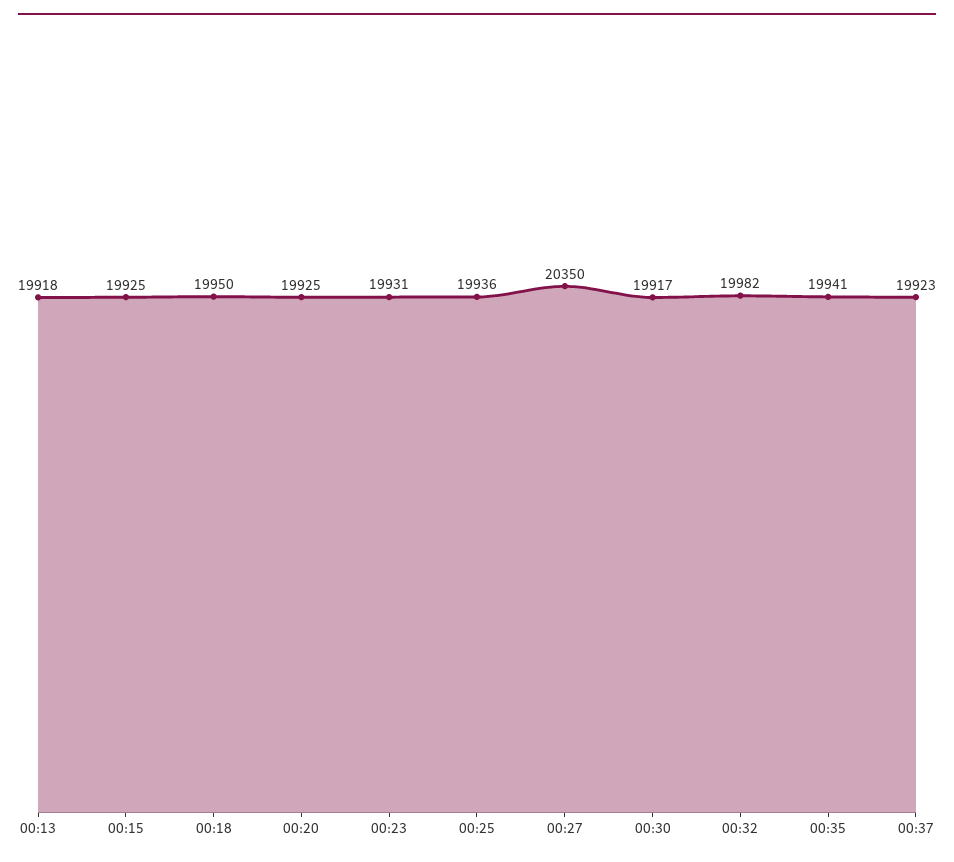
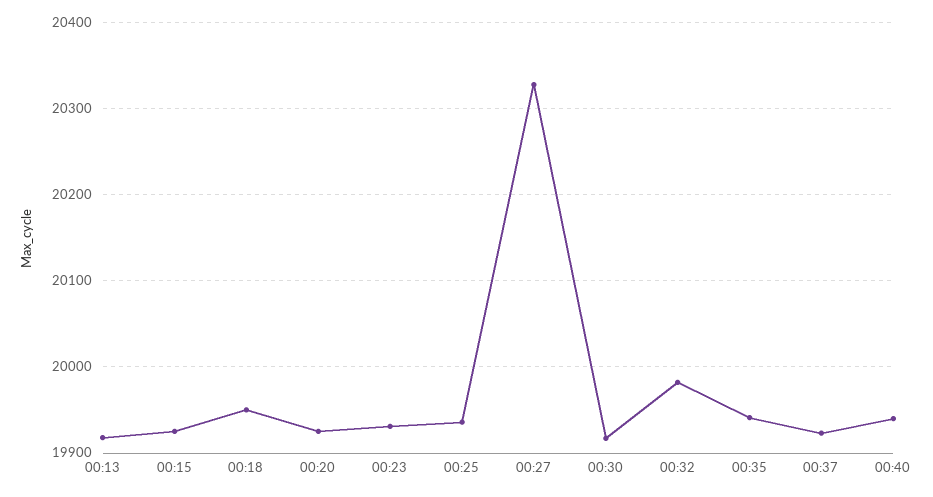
00:27: 20350 -> 20330
00:40: none -> 19940

